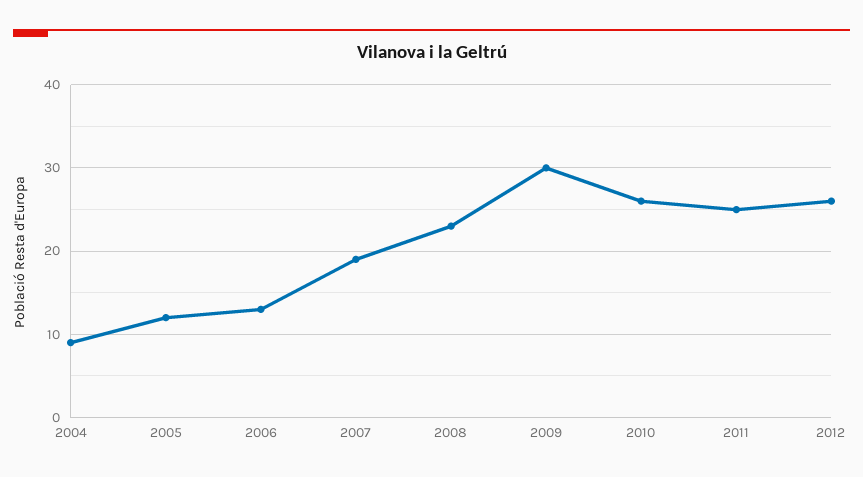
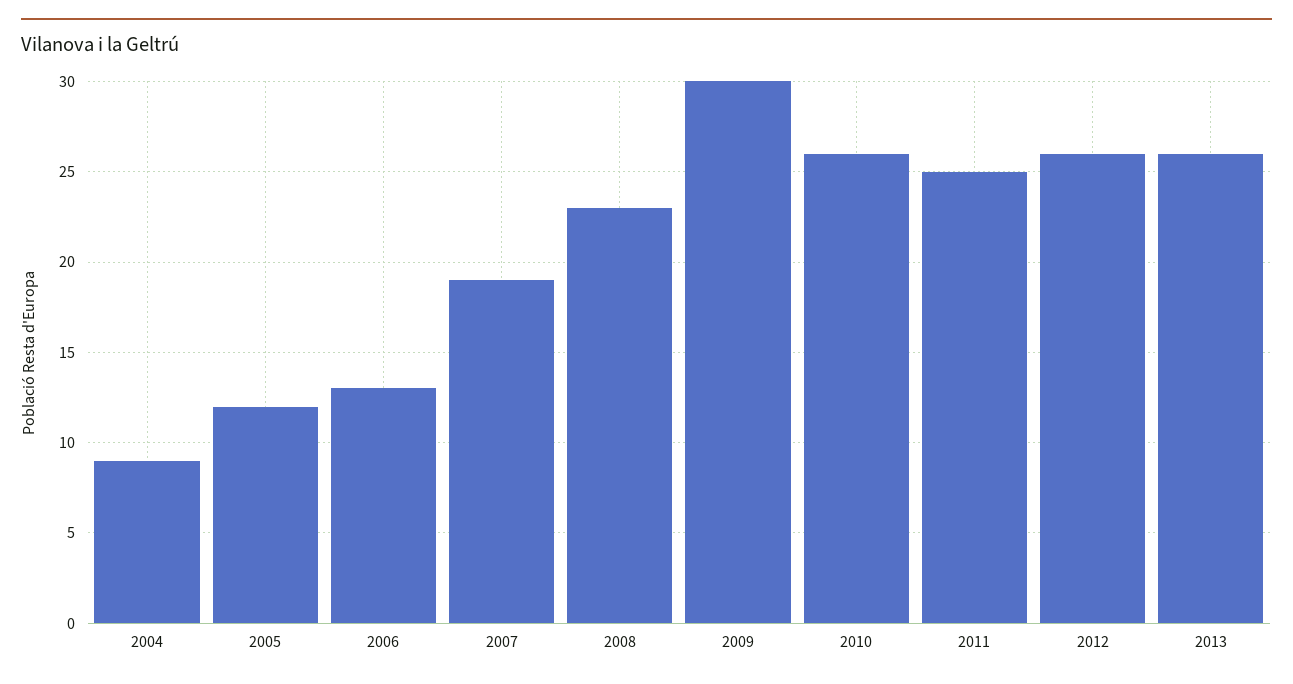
2013: none -> 26

